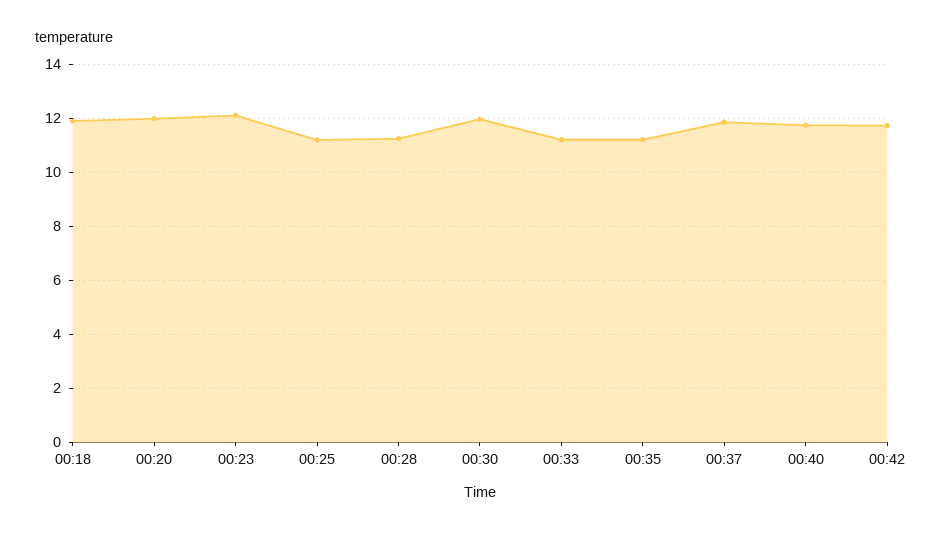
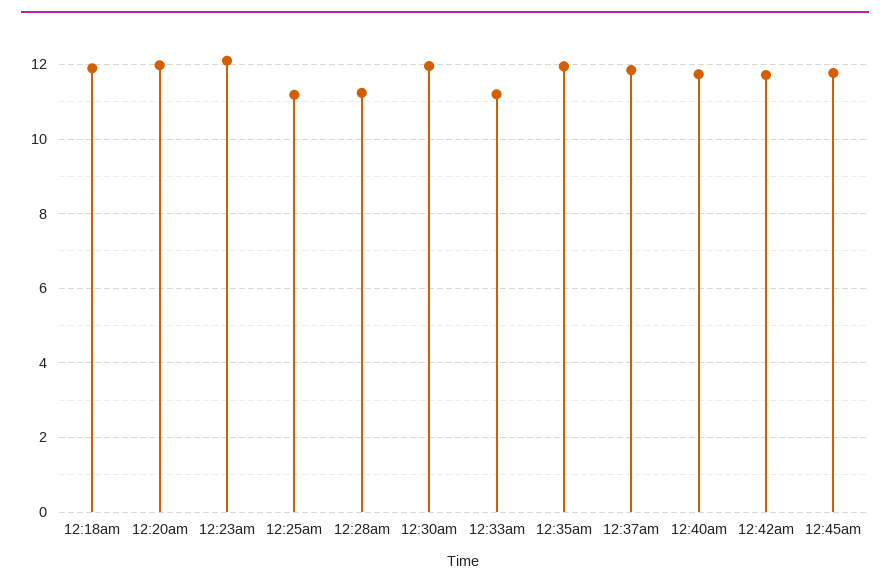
00:35: 11.25 -> 12
12:45am: none -> 11.8

